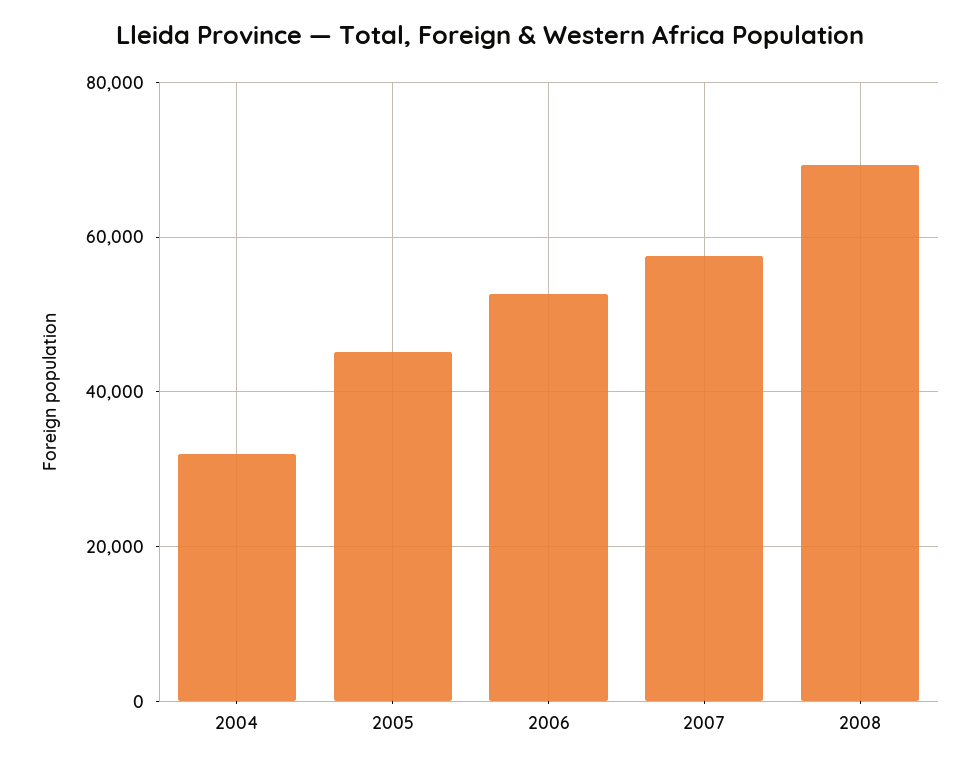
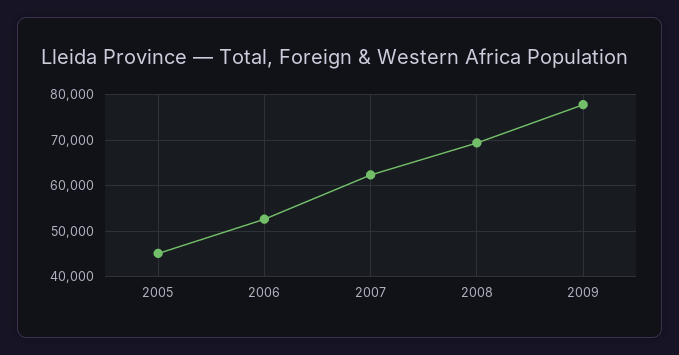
2004: 32000 -> none
2007: 58000 -> 62000
2009: none -> 78000

